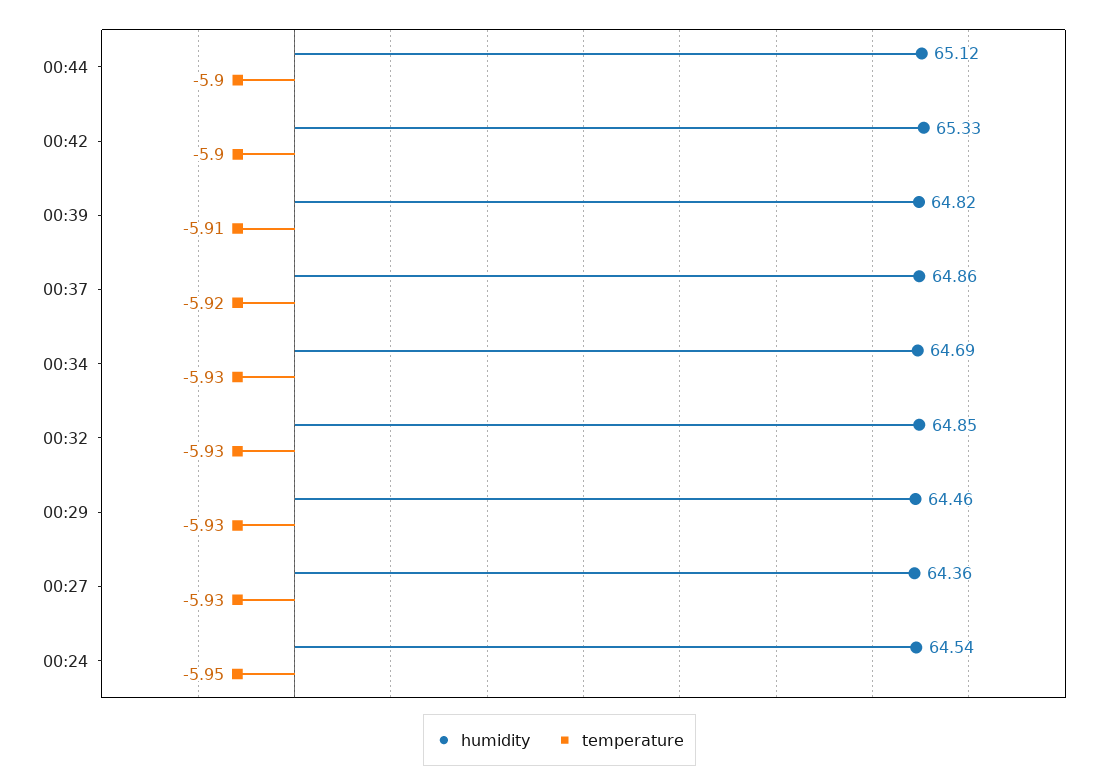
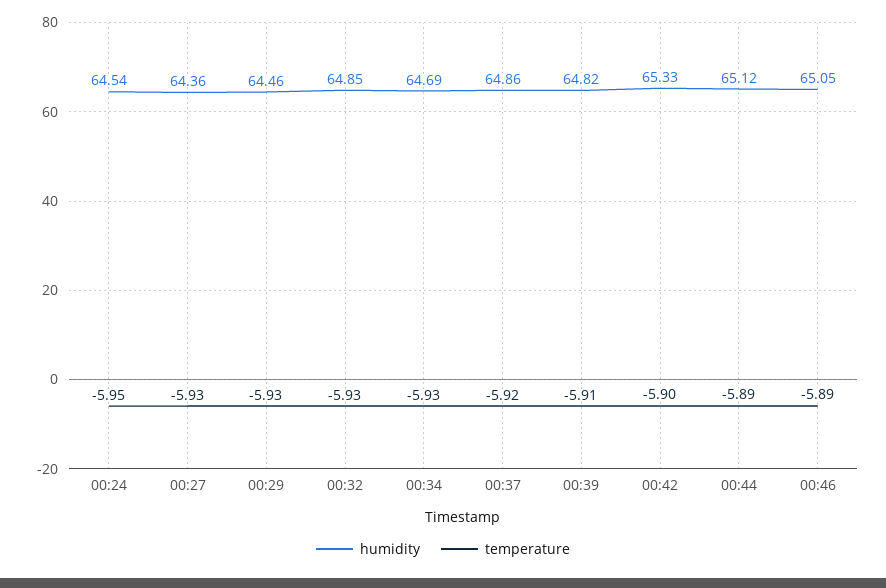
temperature, 00:44: -5.9 -> -5.89
humidity, 00:46: none -> 65.05
temperature, 00:46: none -> -5.89

